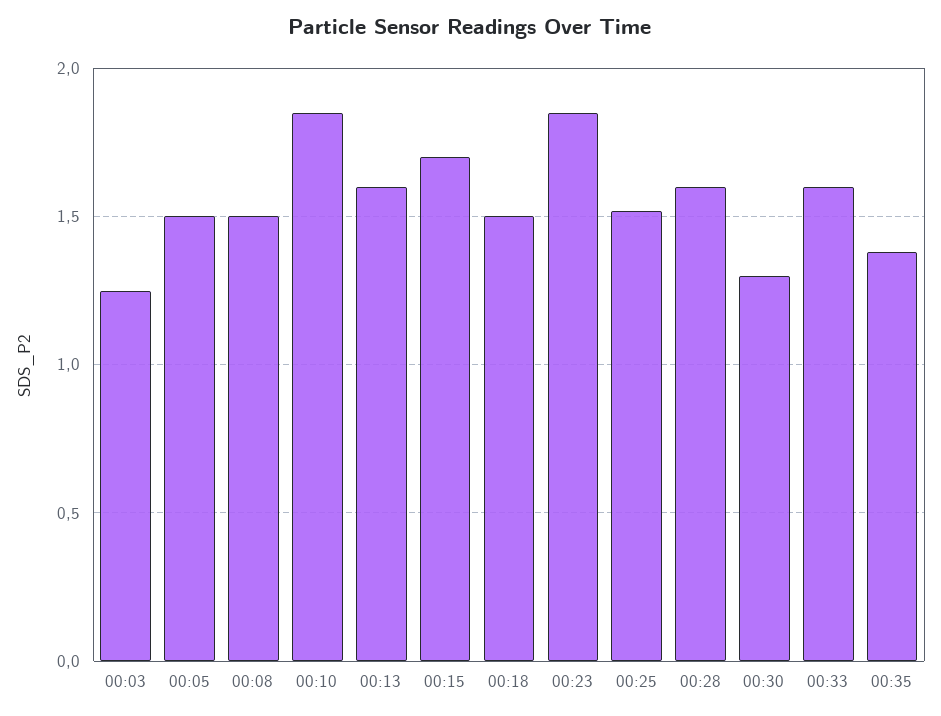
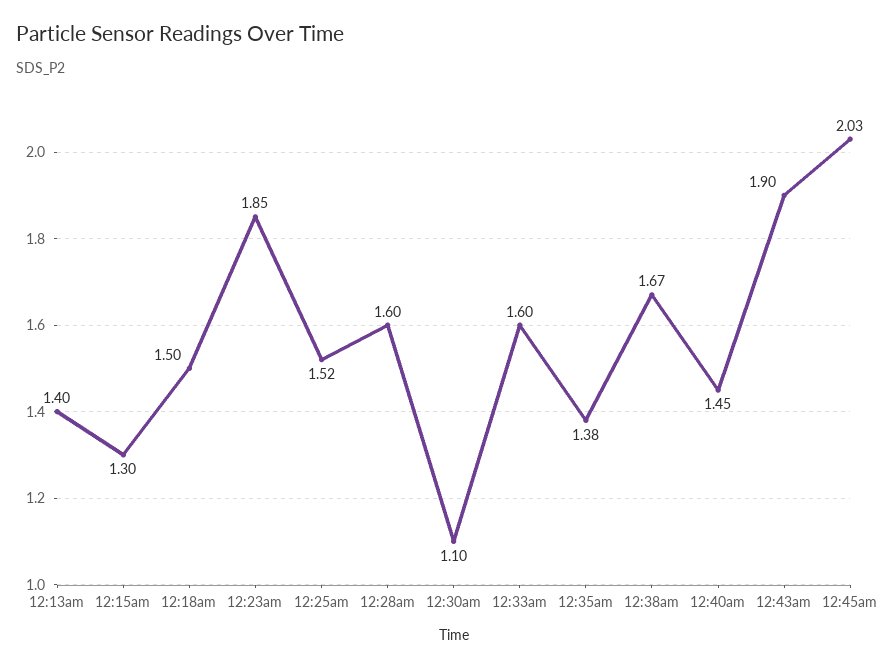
00:03: 1.25 -> none
00:05: 1.5 -> none
00:08: 1.5 -> none
00:10: 1.85 -> none
00:13: 1.6 -> 1.4
00:15: 1.7 -> 1.3
00:30: 1.3 -> 1.1
12:38am: none -> 1.67
12:40am: none -> 1.45
12:43am: none -> 1.9
12:45am: none -> 2.03

